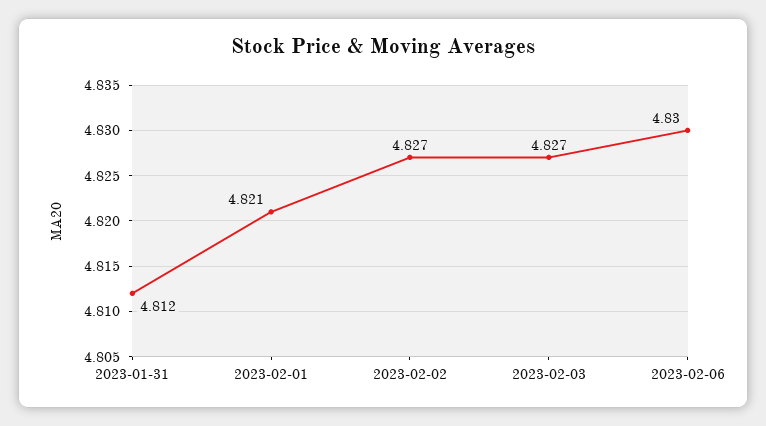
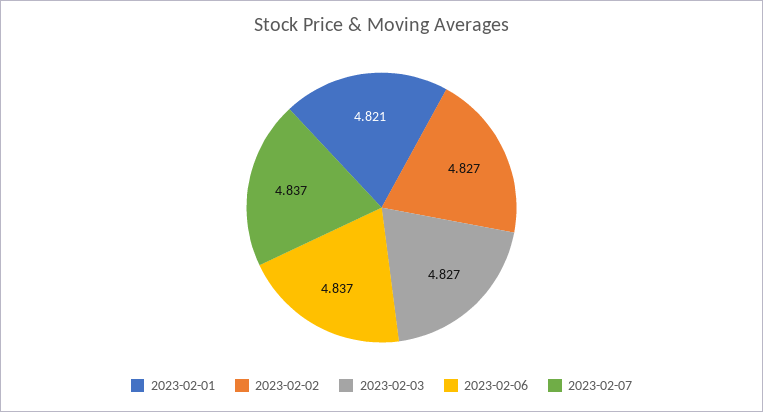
2023-01-31: 4.812 -> none
2023-02-06: 4.83 -> 4.837
2023-02-07: none -> 4.837

